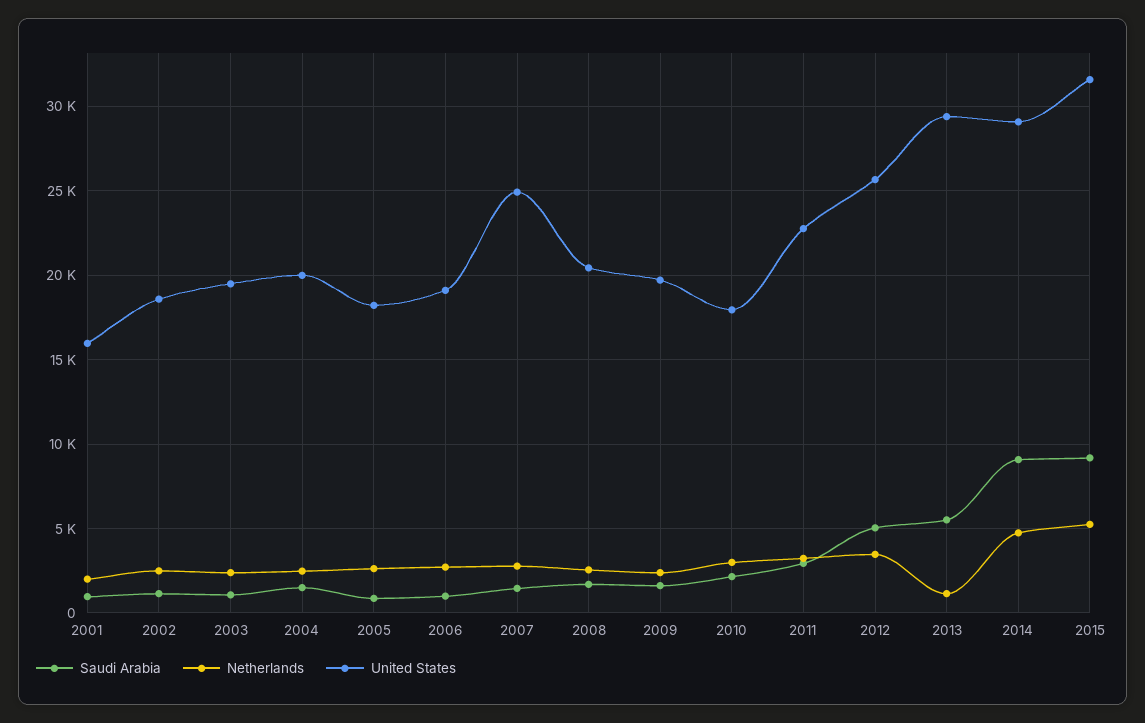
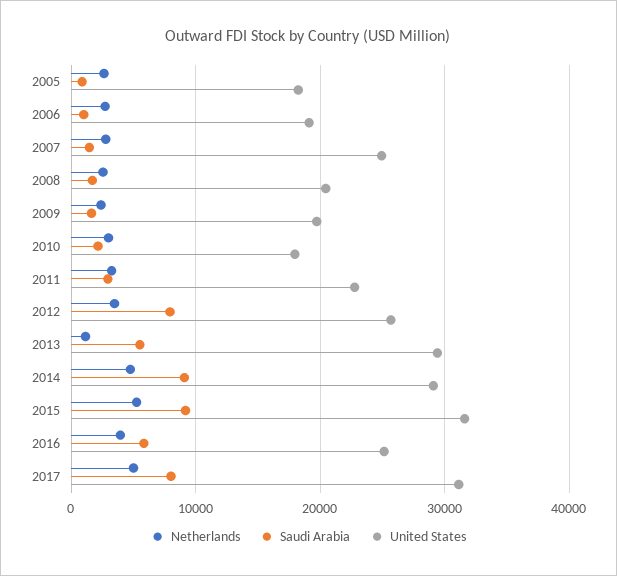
Saudi Arabia, 2001: 1000 -> none
Netherlands, 2001: 2000 -> none
United States, 2001: 16000 -> none
Saudi Arabia, 2002: 1000 -> none
Netherlands, 2002: 2500 -> none
United States, 2002: 18500 -> none
Saudi Arabia, 2003: 1000 -> none
Netherlands, 2003: 2500 -> none
United States, 2003: 19500 -> none
Saudi Arabia, 2004: 1500 -> none
Netherlands, 2004: 2500 -> none
United States, 2004: 20000 -> none
Saudi Arabia, 2012: 5000 -> 8000
Netherlands, 2016: none -> 4000
Saudi Arabia, 2016: none -> 6000
United States, 2016: none -> 25000
Netherlands, 2017: none -> 5000
Saudi Arabia, 2017: none -> 8000
United States, 2017: none -> 31000

